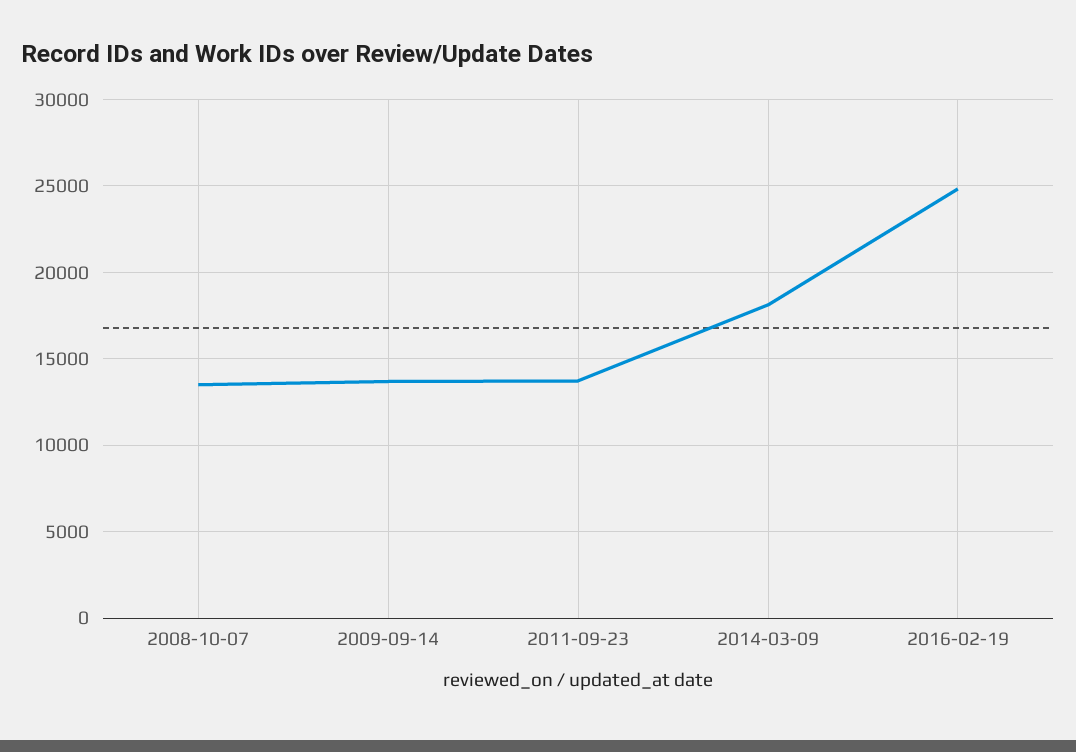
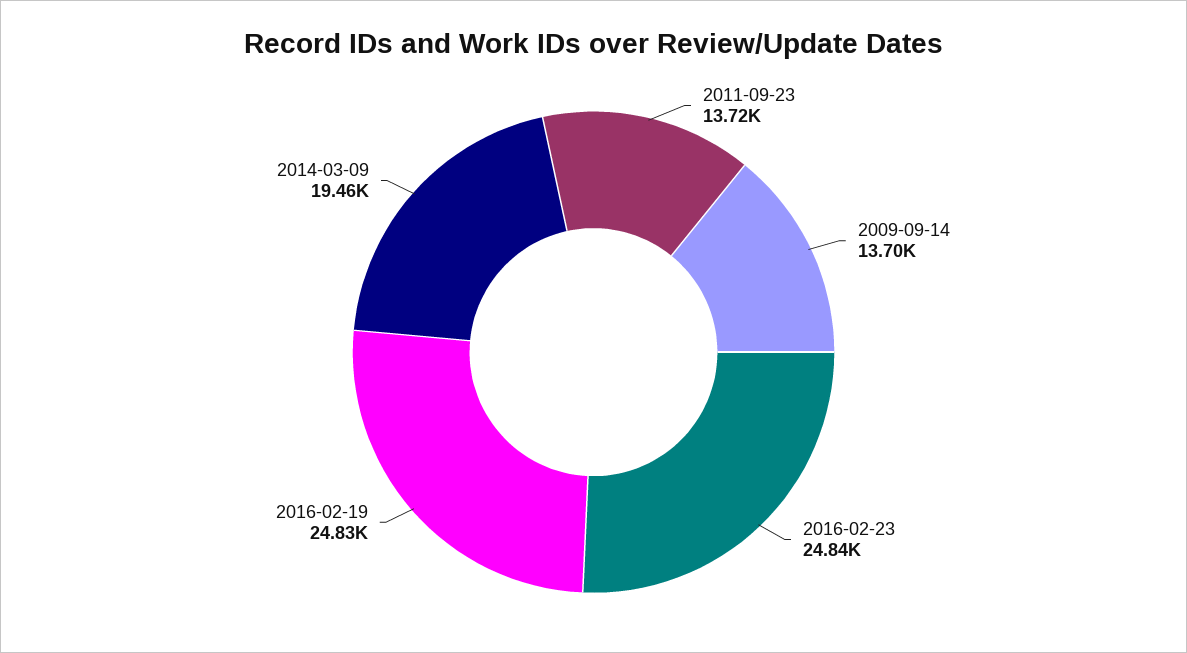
2008-10-07: 13500 -> none
2014-03-09: 18000 -> 19460
2016-02-23: none -> 24840

